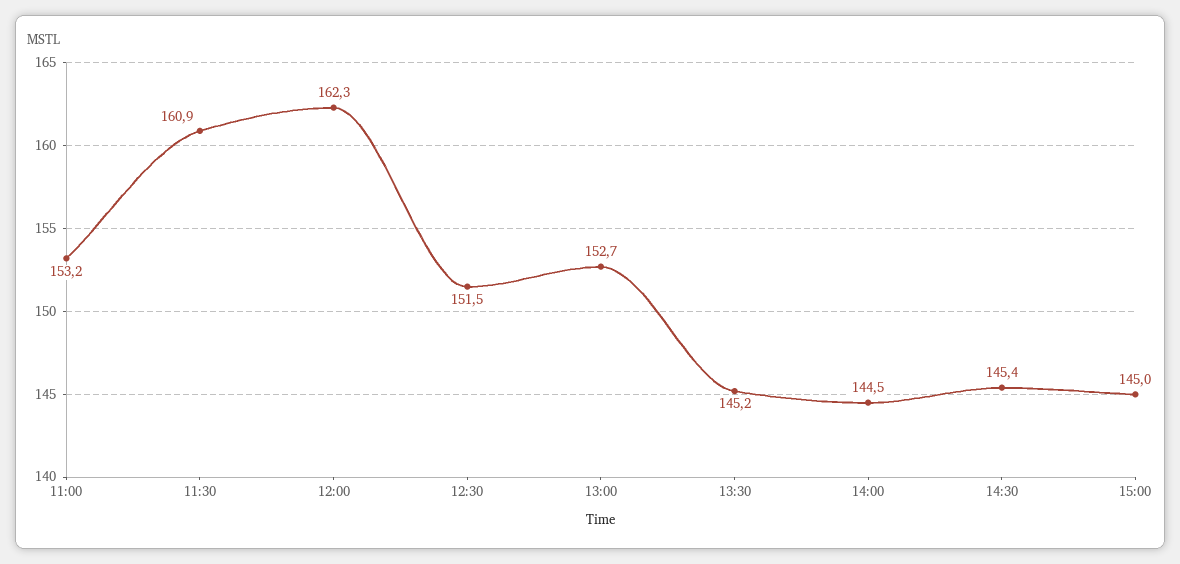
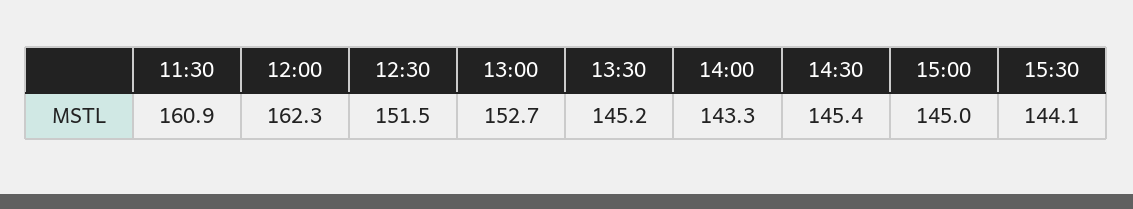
11:00: 153.2 -> none
14:00: 144.5 -> 143.3
15:30: none -> 144.1

